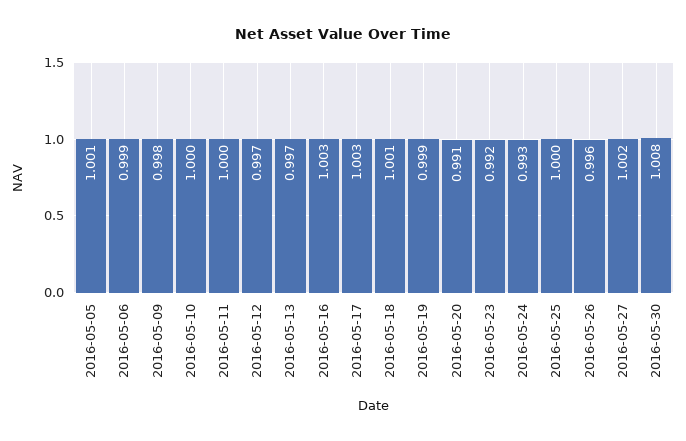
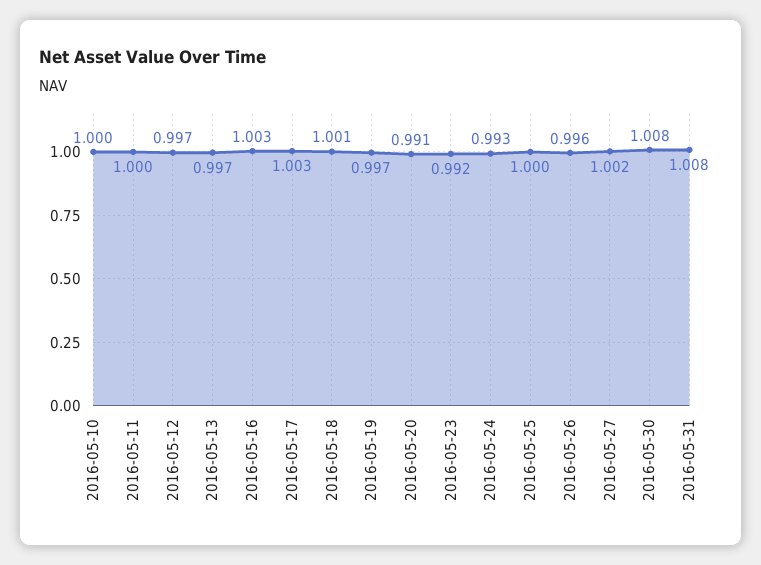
2016-05-05: 1.001 -> none
2016-05-06: 0.999 -> none
2016-05-09: 0.998 -> none
2016-05-19: 0.999 -> 0.997
2016-05-31: none -> 1.008

